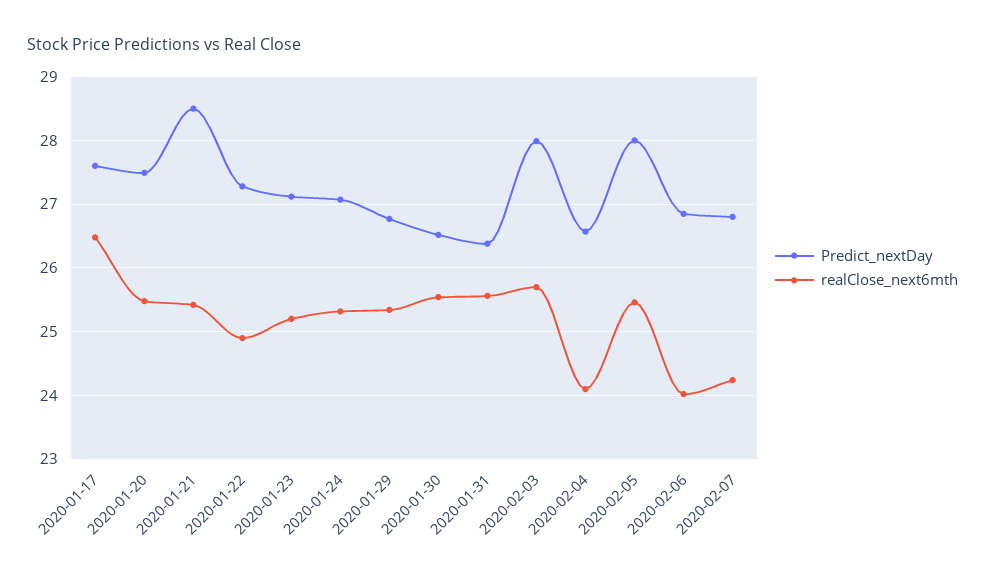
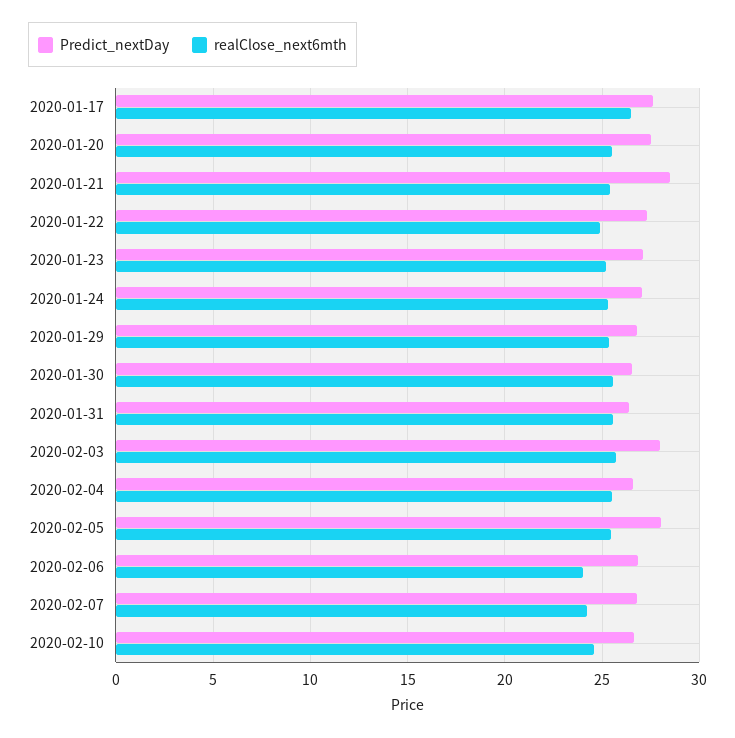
realClose_next6mth, 2020-02-04: 24.1 -> 25.5
Predict_nextDay, 2020-02-10: none -> 26.5
realClose_next6mth, 2020-02-10: none -> 24.5

